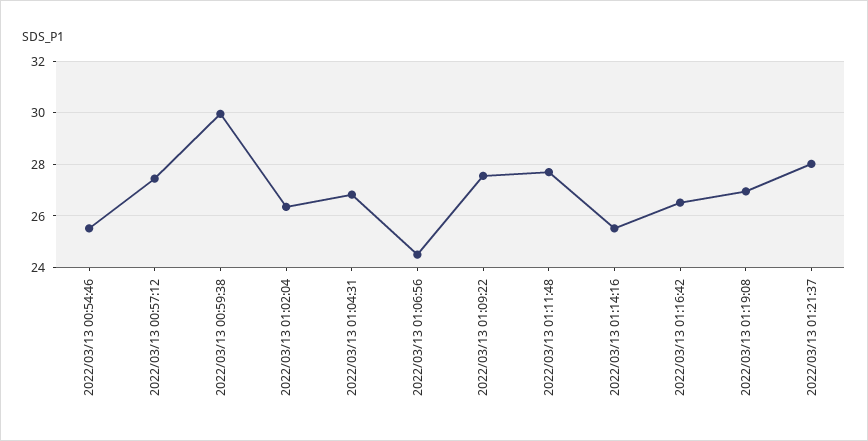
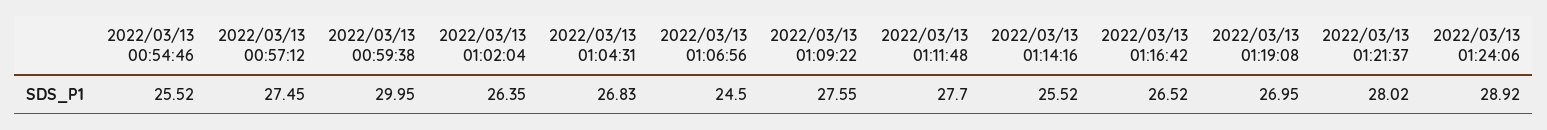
2022/03/13 01:24:06: none -> 28.92

